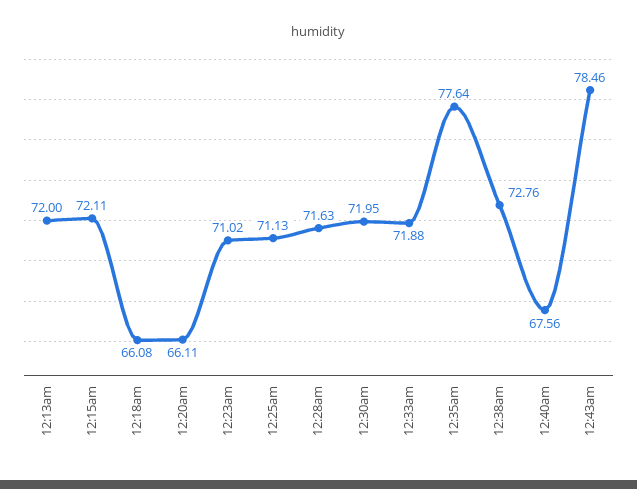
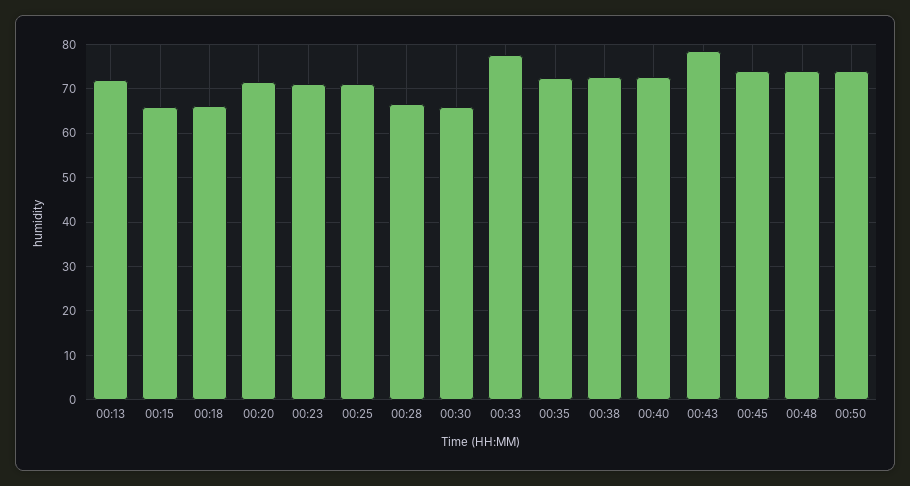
12:15am: 72.11 -> 66
12:20am: 66.11 -> 72
12:28am: 71.63 -> 66
12:30am: 71.95 -> 66
12:33am: 71.88 -> 78
12:35am: 77.64 -> 72
12:40am: 67.56 -> 72
00:45: none -> 74
00:48: none -> 74
00:50: none -> 74

